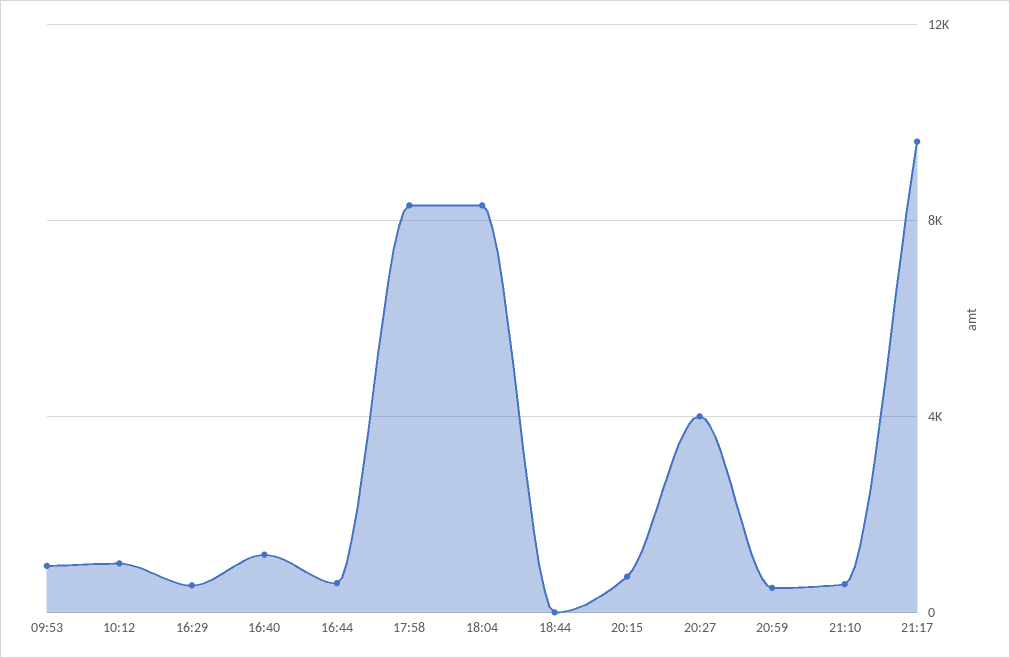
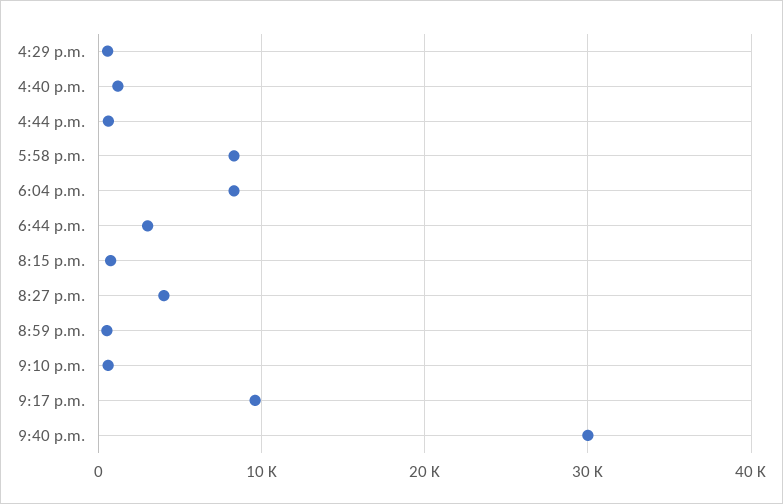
09:53: 1000 -> none
10:12: 1000 -> none
18:44: 0 -> 3000
9:40 p.m.: none -> 30000

